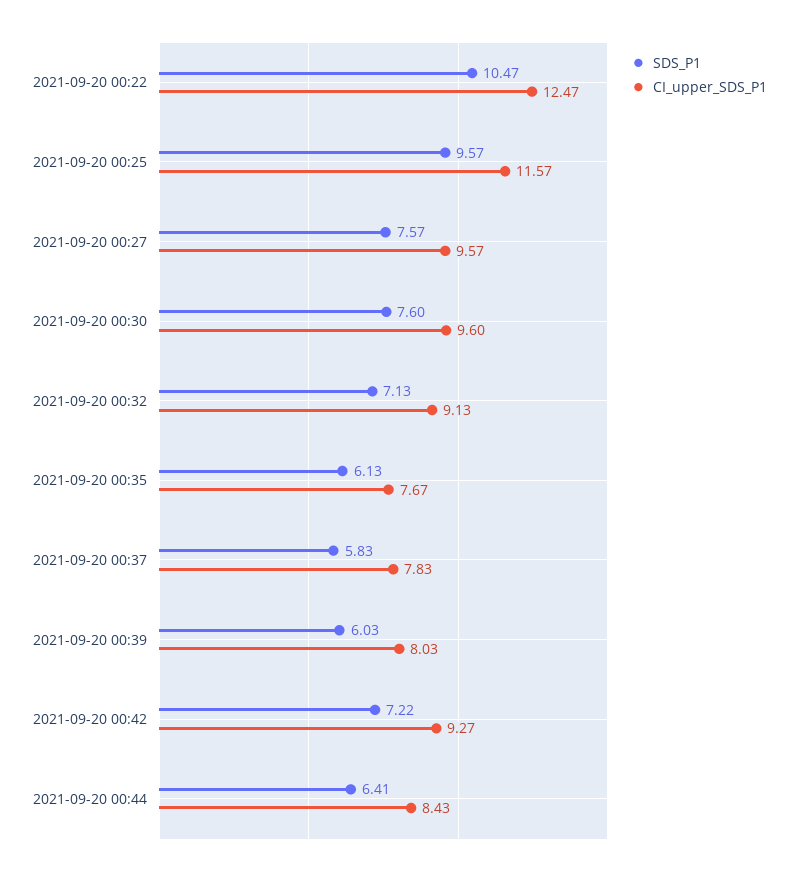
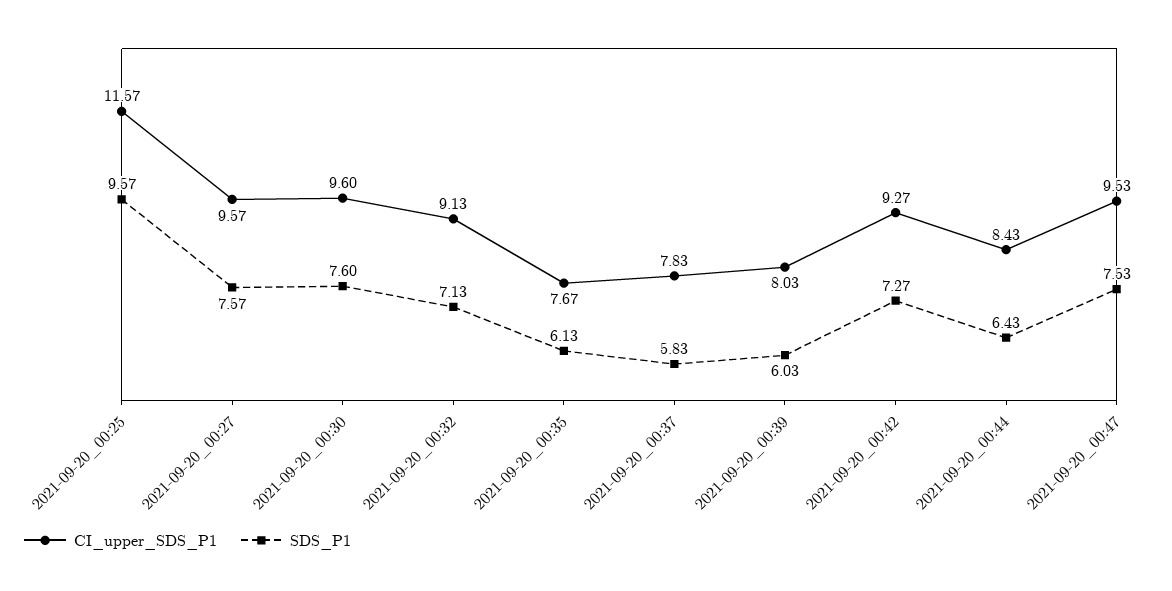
SDS_P1, 2021-09-20 00:22: 10.47 -> none
CI_upper_SDS_P1, 2021-09-20 00:22: 12.47 -> none
SDS_P1, 2021-09-20 00:42: 7.22 -> 7.27
SDS_P1, 2021-09-20 00:44: 6.41 -> 6.43
CI_upper_SDS_P1, 2021-09-20_00:47: none -> 9.53
SDS_P1, 2021-09-20_00:47: none -> 7.53

